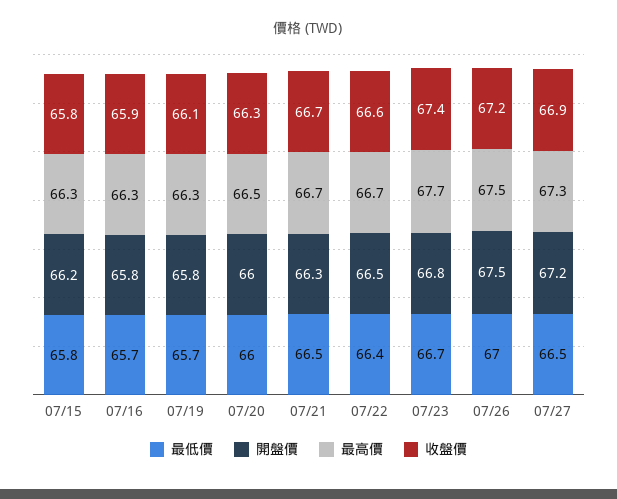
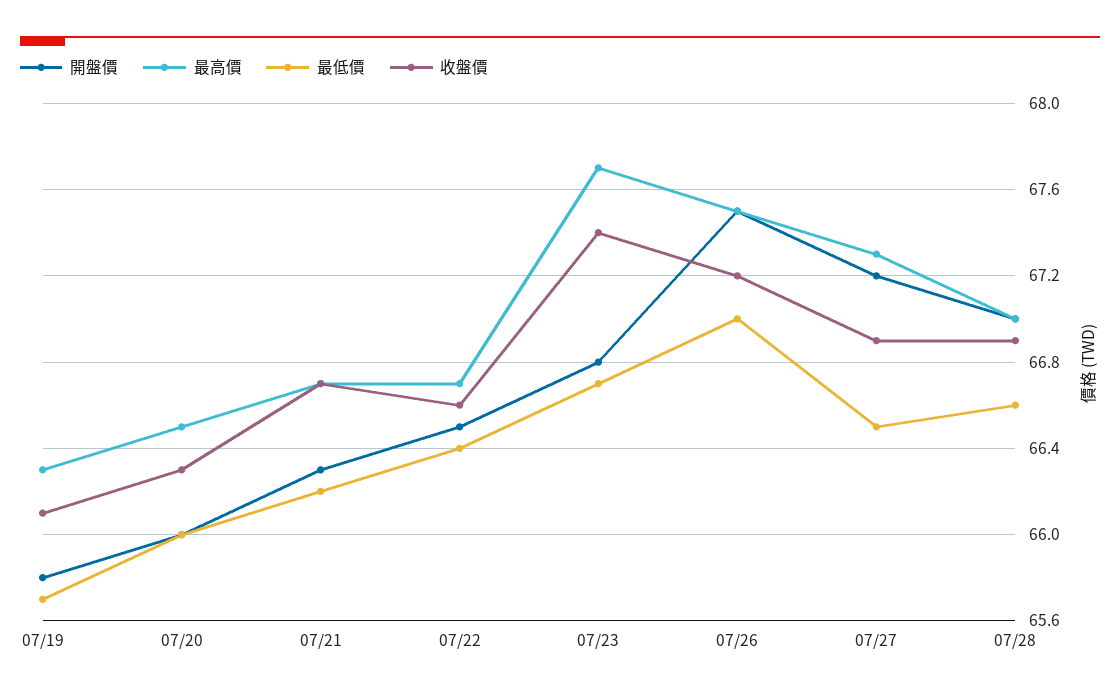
最低價, 07/15: 65.8 -> none
開盤價, 07/15: 66.2 -> none
最高價, 07/15: 66.3 -> none
收盤價, 07/15: 65.8 -> none
最低價, 07/16: 65.7 -> none
開盤價, 07/16: 65.8 -> none
最高價, 07/16: 66.3 -> none
收盤價, 07/16: 65.9 -> none
最低價, 07/21: 66.5 -> 66.2
開盤價, 07/28: none -> 67
最高價, 07/28: none -> 67
最低價, 07/28: none -> 66.6
收盤價, 07/28: none -> 66.9

